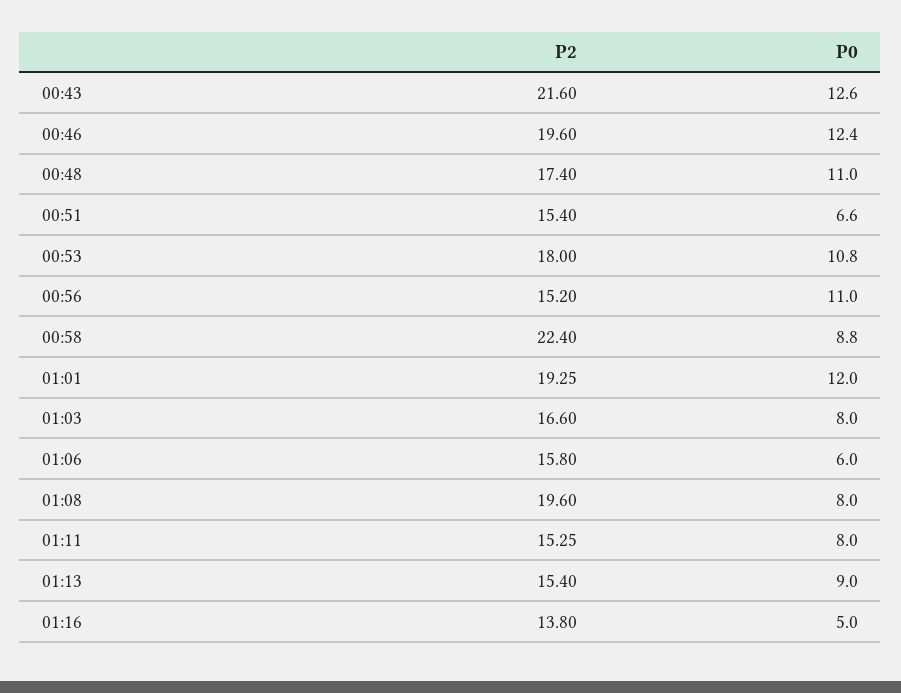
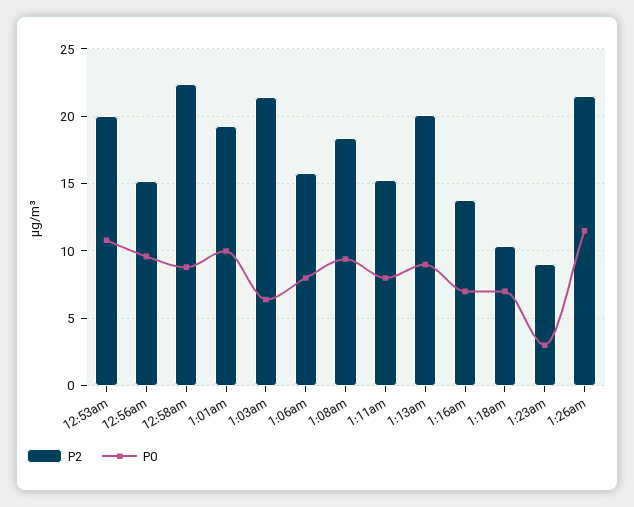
P2, 00:43: 21.6 -> none
P0, 00:43: 12.6 -> none
P2, 00:46: 19.6 -> none
P0, 00:46: 12.4 -> none
P2, 00:48: 17.4 -> none
P0, 00:48: 11 -> none
P2, 00:51: 15.4 -> none
P0, 00:51: 6.6 -> none
P2, 00:53: 18 -> 20
P0, 00:56: 11 -> 9.5
P0, 01:01: 12 -> 10
P2, 01:03: 16.6 -> 21.5
P0, 01:03: 8 -> 6.5
P0, 01:06: 6 -> 8
P2, 01:08: 19.6 -> 18.5
P0, 01:08: 8 -> 9.5
P2, 01:13: 15.4 -> 20
P0, 01:16: 5 -> 7
P2, 1:18am: none -> 10.5
P0, 1:18am: none -> 7
P2, 1:23am: none -> 9
P0, 1:23am: none -> 3
P2, 1:26am: none -> 21.5
P0, 1:26am: none -> 11.5

